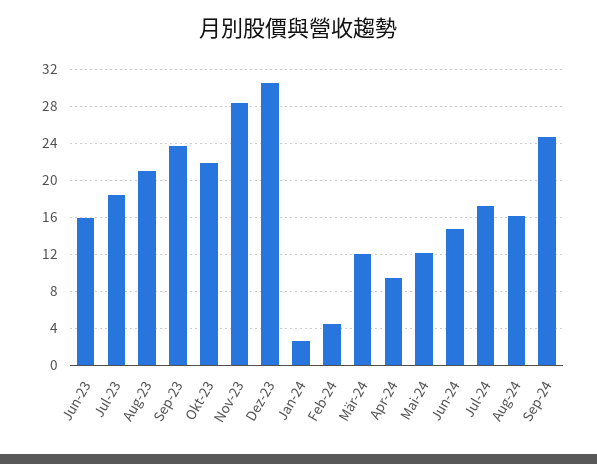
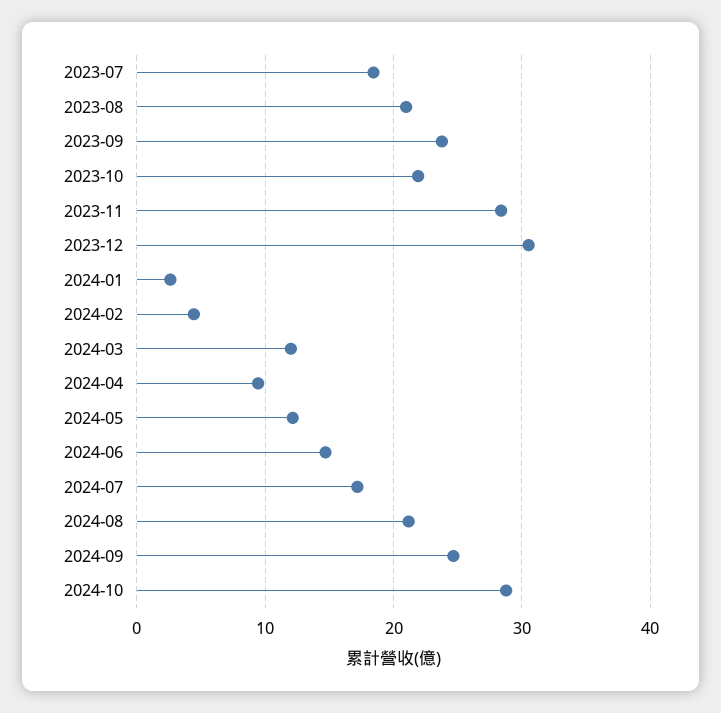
Jun-23: 16 -> none
Aug-24: 16 -> 21
2024-10: none -> 29

